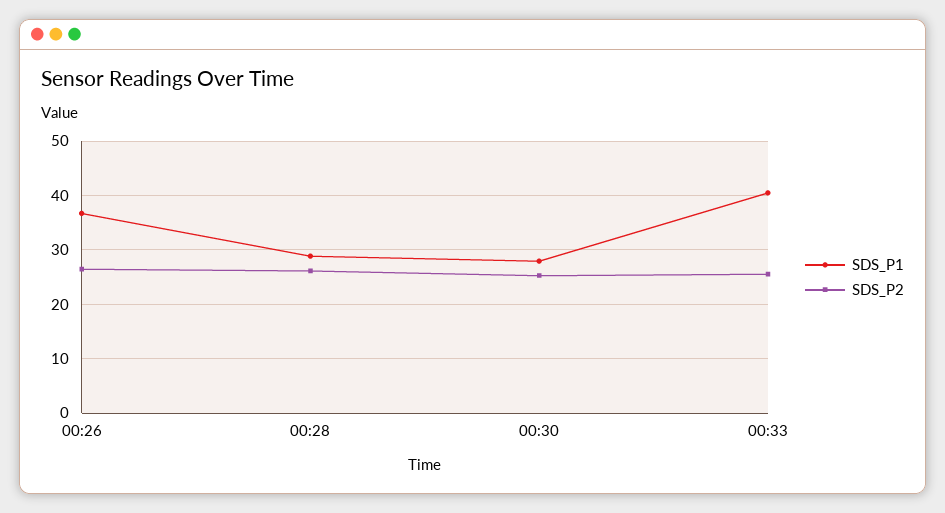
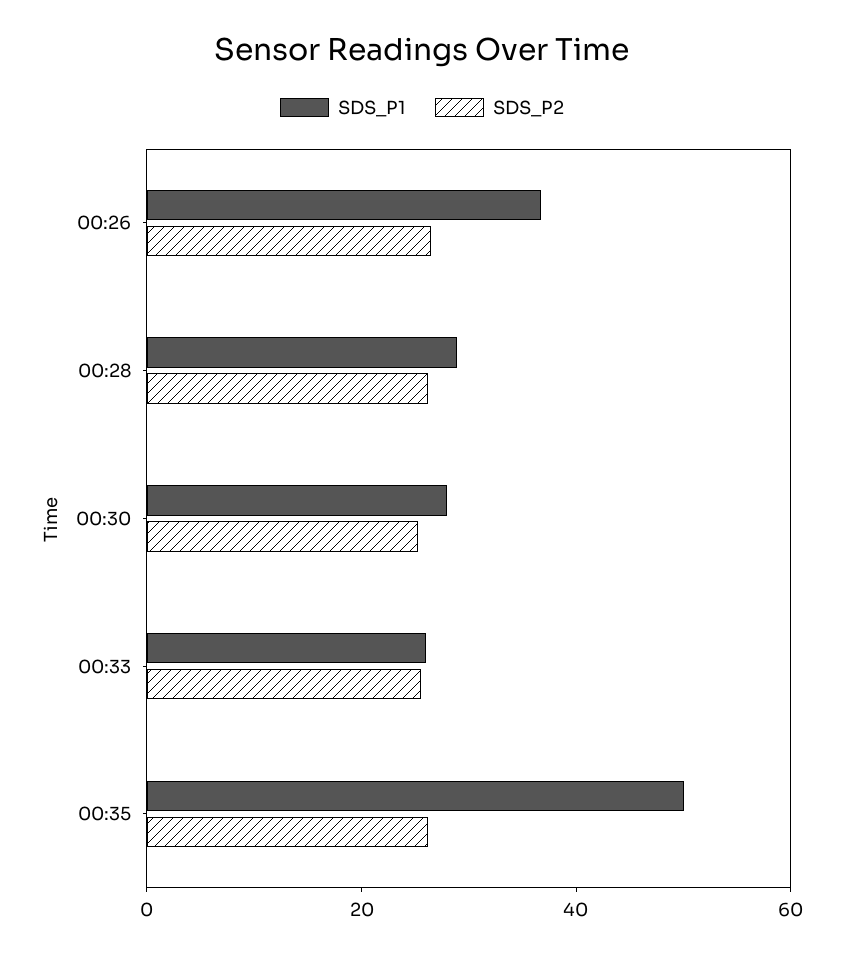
SDS_P1, 00:33: 40 -> 25
SDS_P1, 00:35: none -> 50
SDS_P2, 00:35: none -> 25

